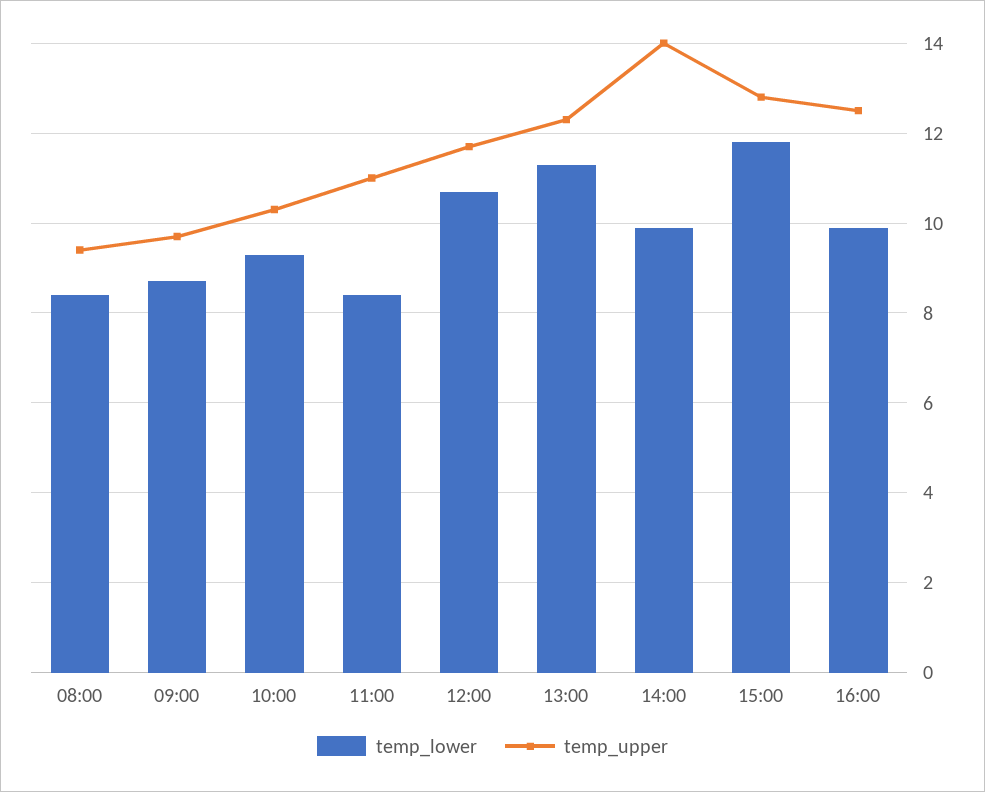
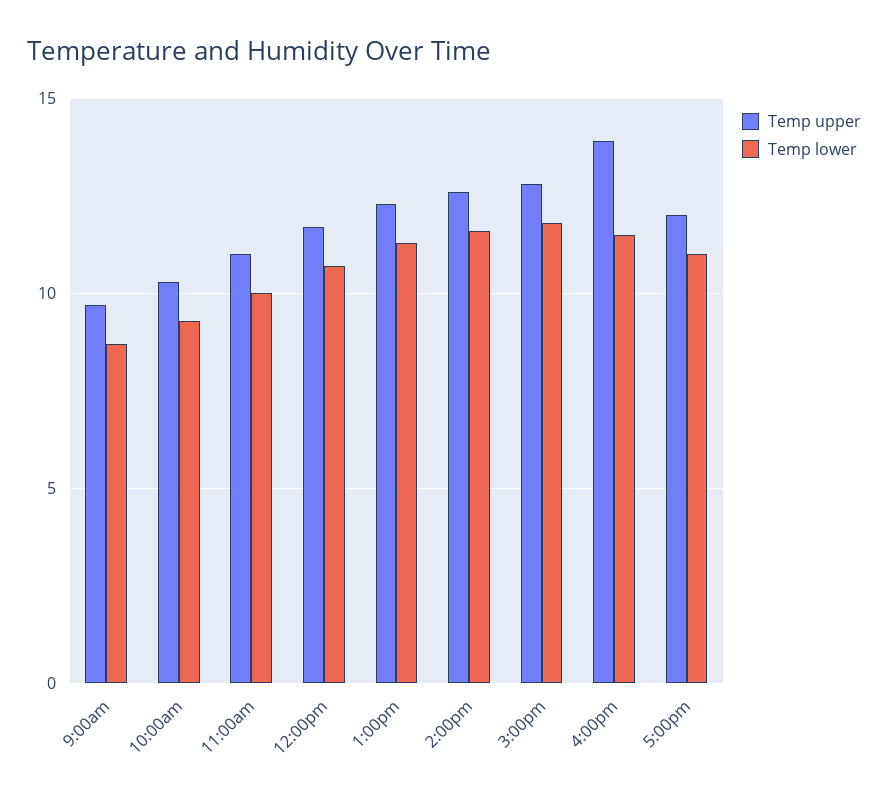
temp_lower, 08:00: 8.5 -> none
temp_upper, 08:00: 9.5 -> none
temp_lower, 11:00: 8.5 -> 10
temp_lower, 14:00: 10 -> 11.5
temp_upper, 14:00: 14 -> 12.5
temp_lower, 16:00: 10 -> 11.5
temp_upper, 16:00: 12.5 -> 14
temp_upper, 5:00pm: none -> 12
temp_lower, 5:00pm: none -> 11

